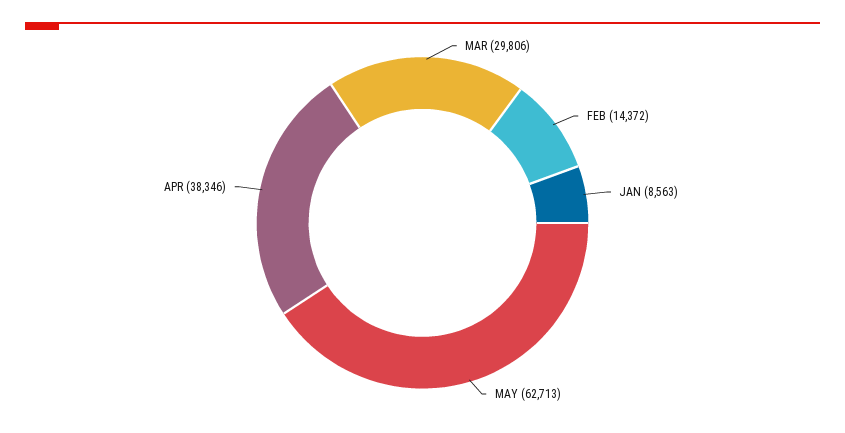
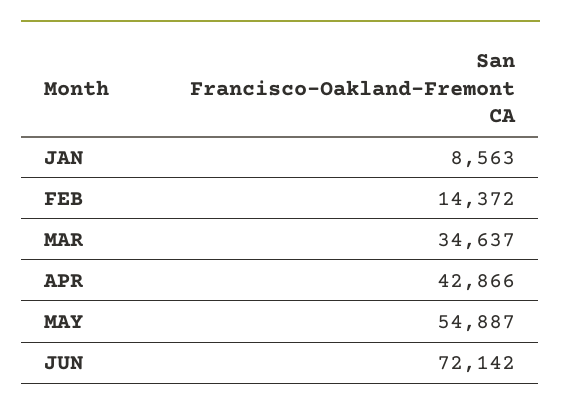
MAR: 29806 -> 34637
MAY: 62713 -> 54887
APR: 38346 -> 42866
JUN: none -> 72142

